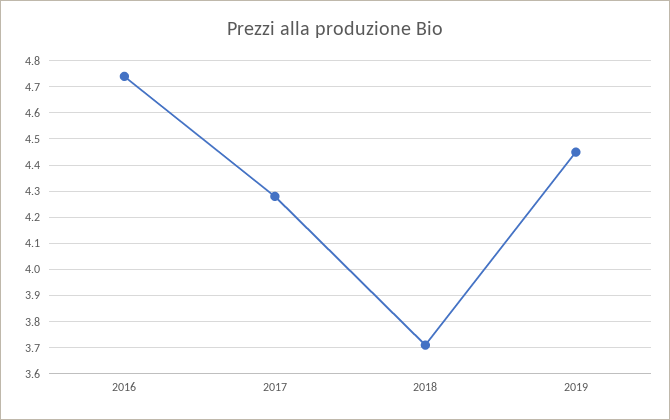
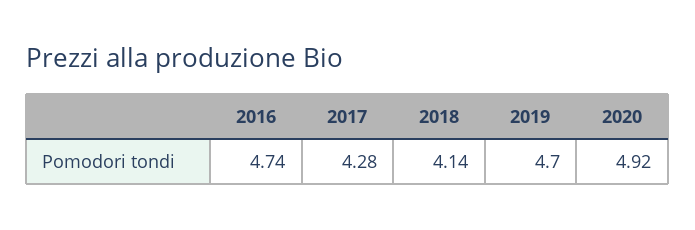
2018: 3.7 -> 4.14
2019: 4.45 -> 4.7
2020: none -> 4.92

